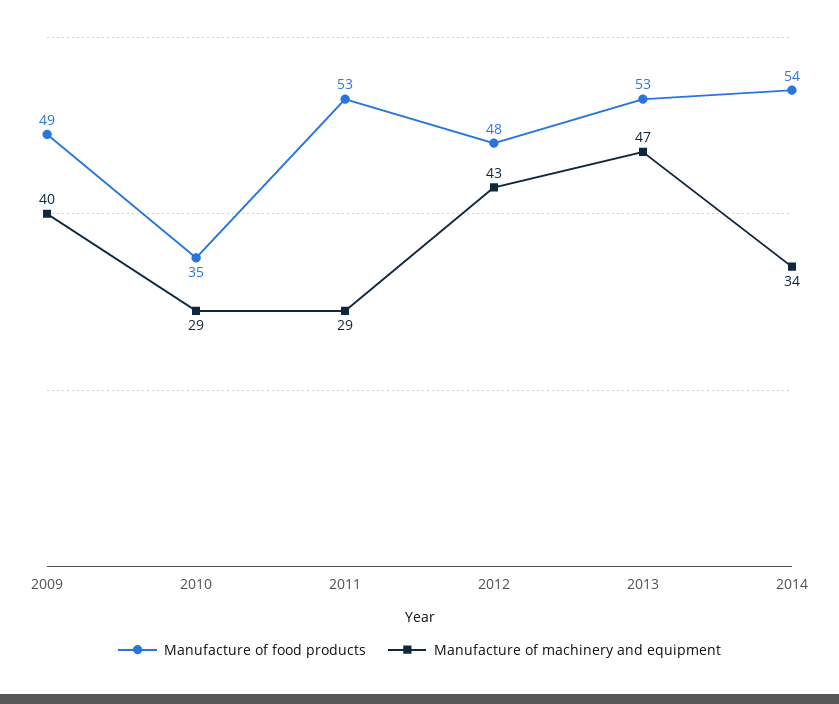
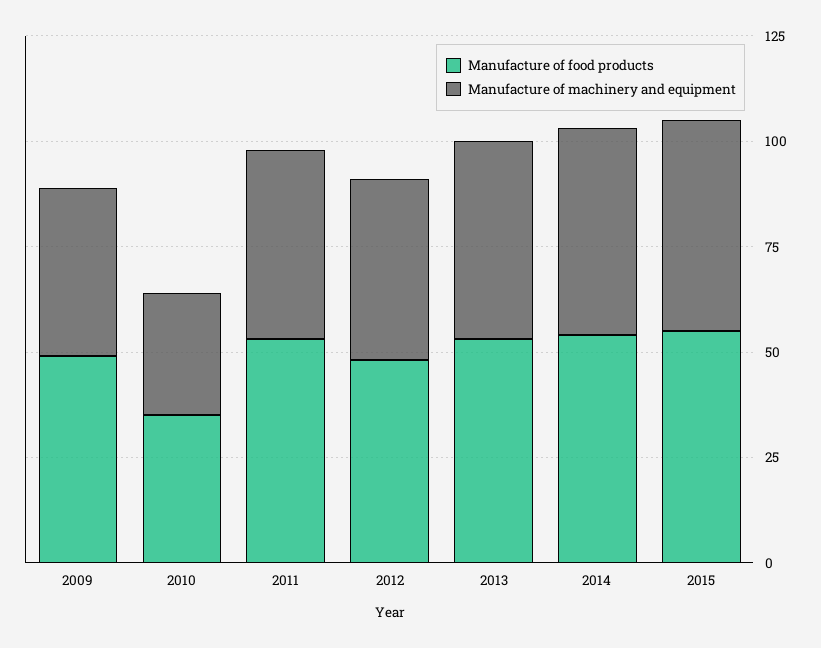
Manufacture of machinery and equipment, 2011: 29 -> 45
Manufacture of machinery and equipment, 2014: 34 -> 50
Manufacture of food products, 2015: none -> 55
Manufacture of machinery and equipment, 2015: none -> 50

